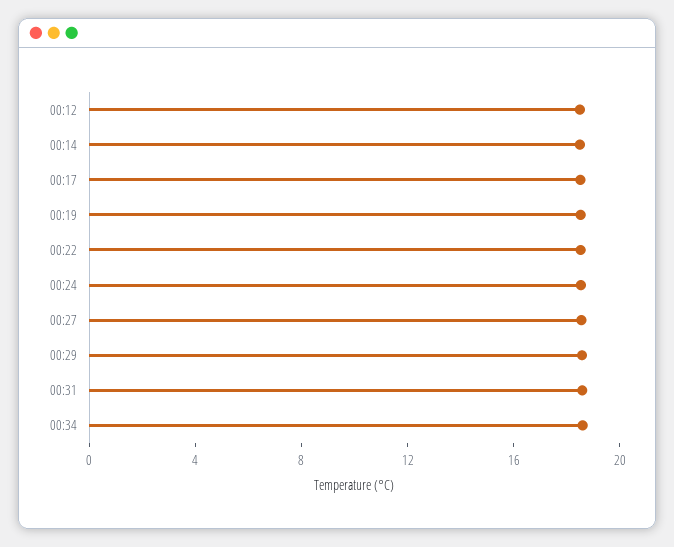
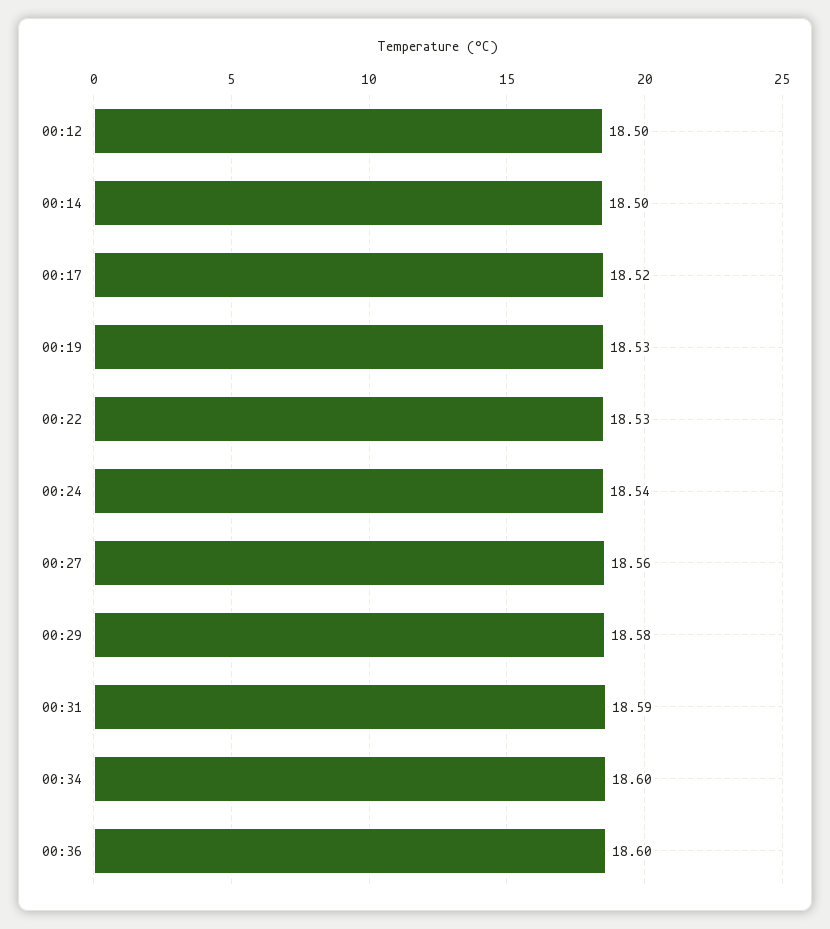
00:36: none -> 18.6

